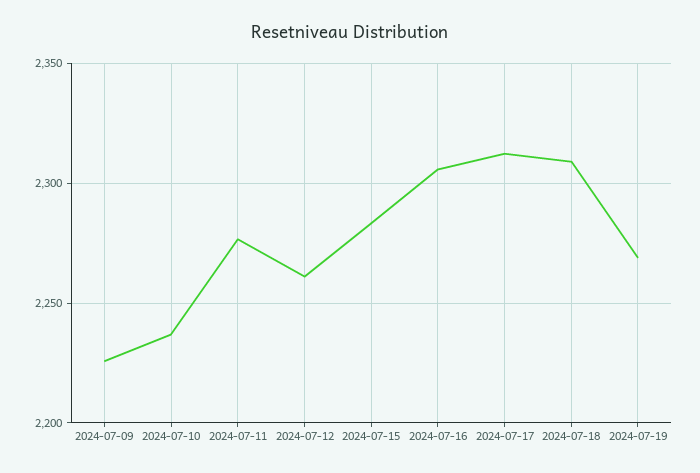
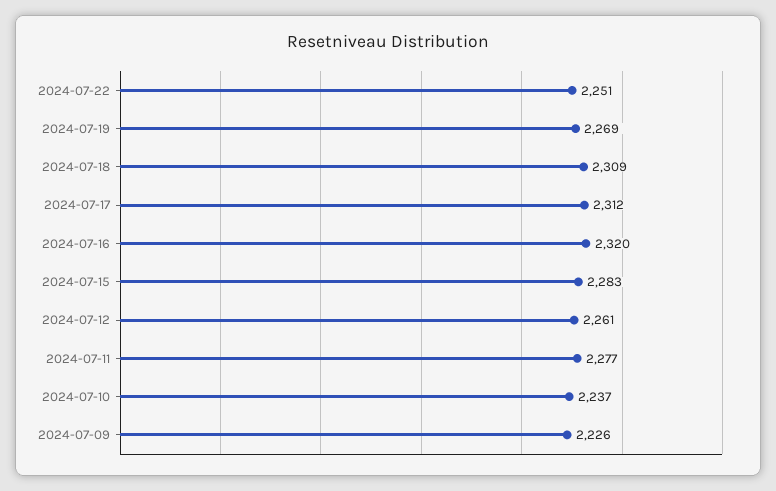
2024-07-16: 2305 -> 2320
2024-07-22: none -> 2251

